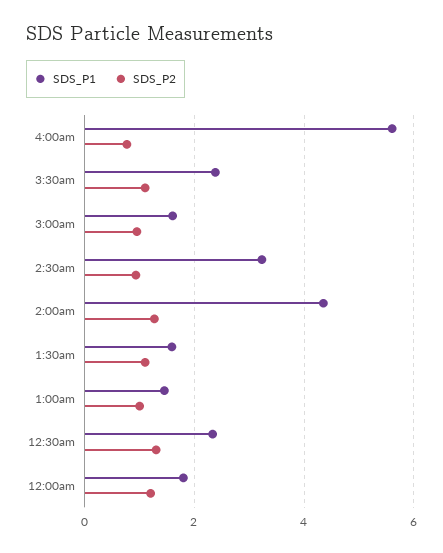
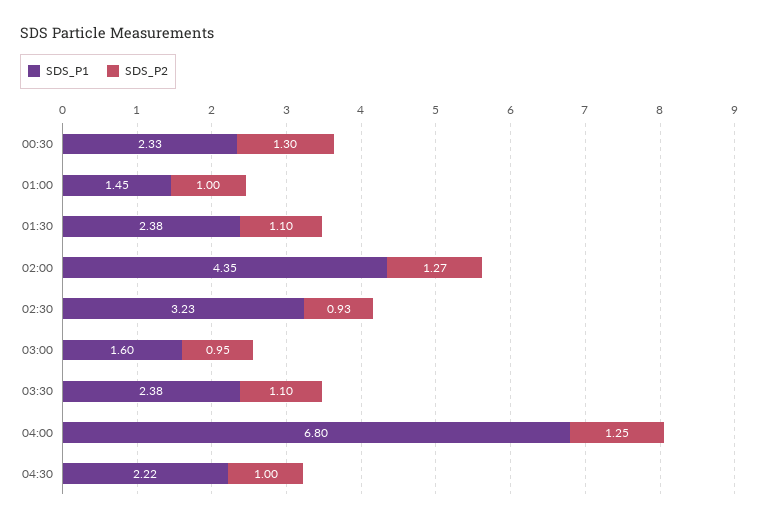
SDS_P1, 4:00am: 5.6 -> 6.8
SDS_P2, 4:00am: 0.8 -> 1.25
SDS_P1, 1:30am: 1.6 -> 2.38
SDS_P1, 12:00am: 1.8 -> none
SDS_P2, 12:00am: 1.2 -> none
SDS_P1, 04:30: none -> 2.22
SDS_P2, 04:30: none -> 1

